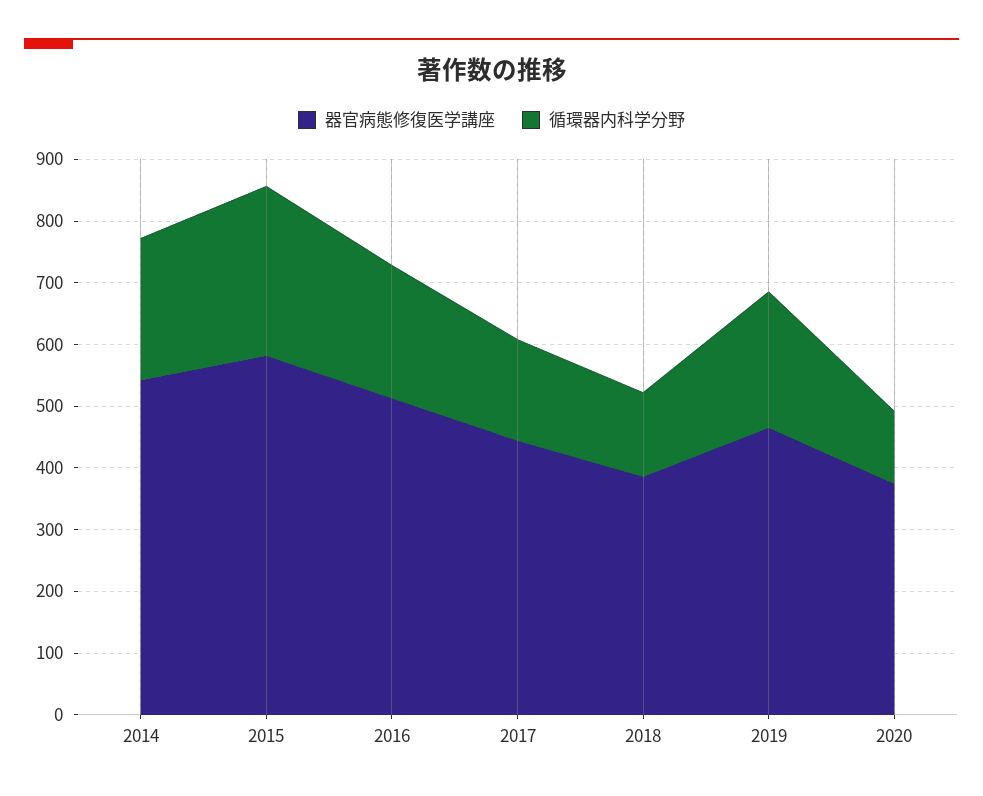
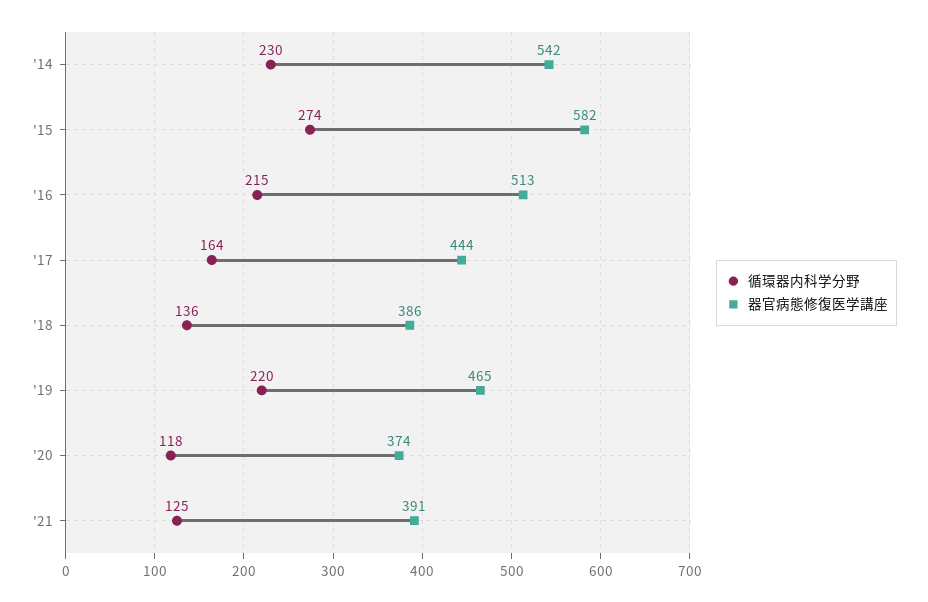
循環器内科学分野, '21: none -> 125
器官病態修復医学講座, '21: none -> 391

